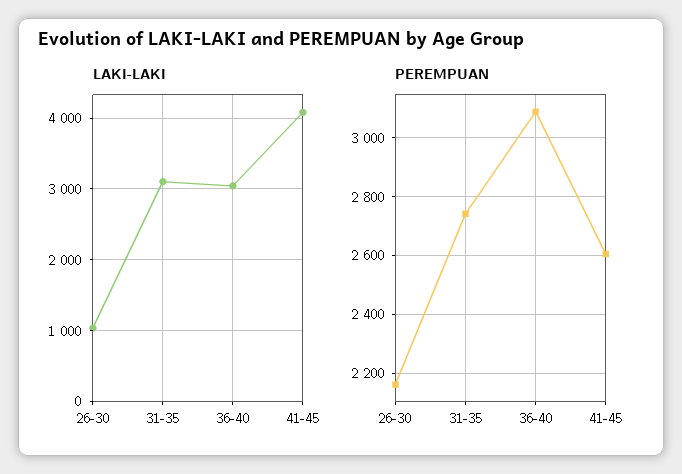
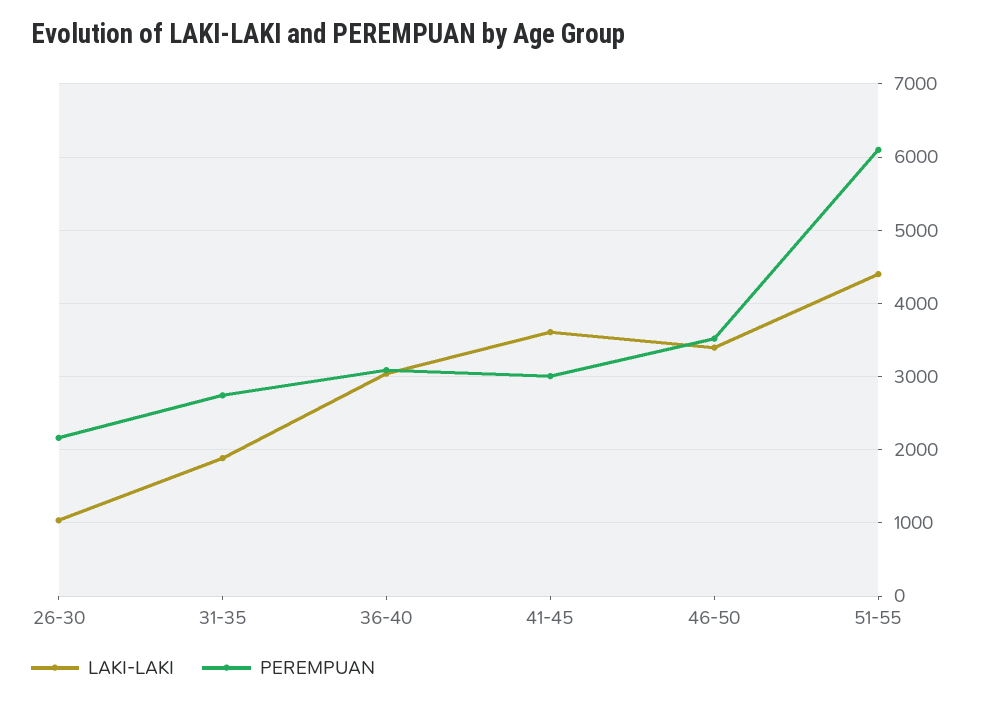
LAKI-LAKI, 31-35: 3100 -> 1900
LAKI-LAKI, 41-45: 4100 -> 3600
PEREMPUAN, 41-45: 2600 -> 3000
LAKI-LAKI, 46-50: none -> 3400
PEREMPUAN, 46-50: none -> 3500
LAKI-LAKI, 51-55: none -> 4400
PEREMPUAN, 51-55: none -> 6100

